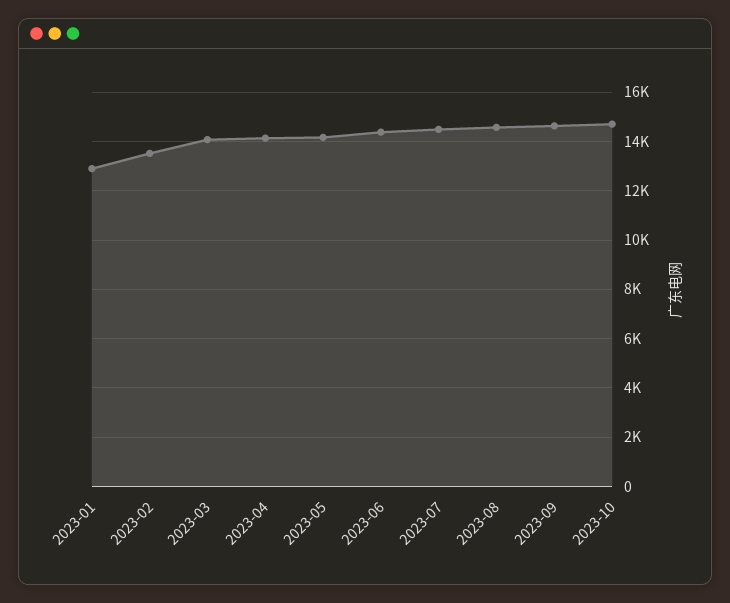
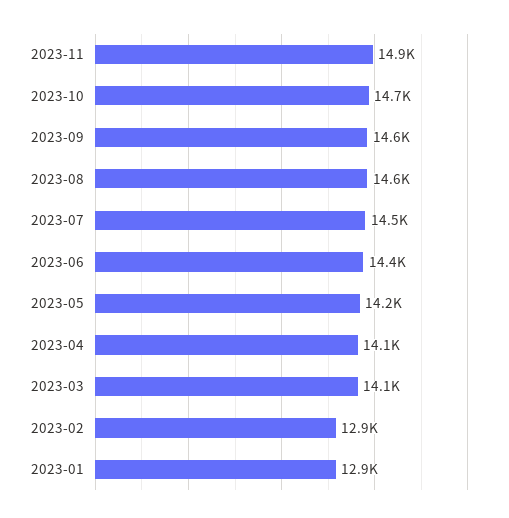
2023-02: 13500 -> 12900
2023-11: none -> 14900

